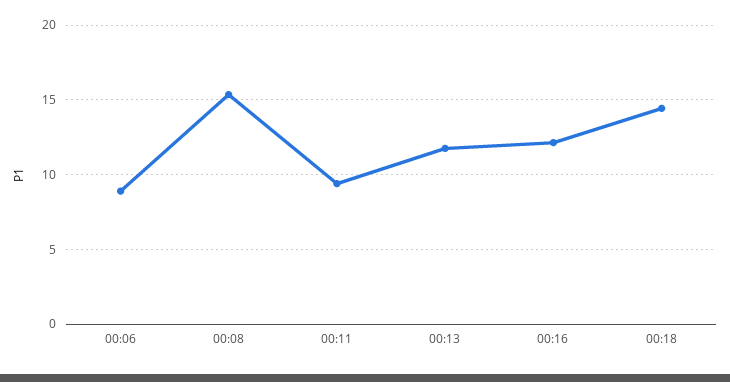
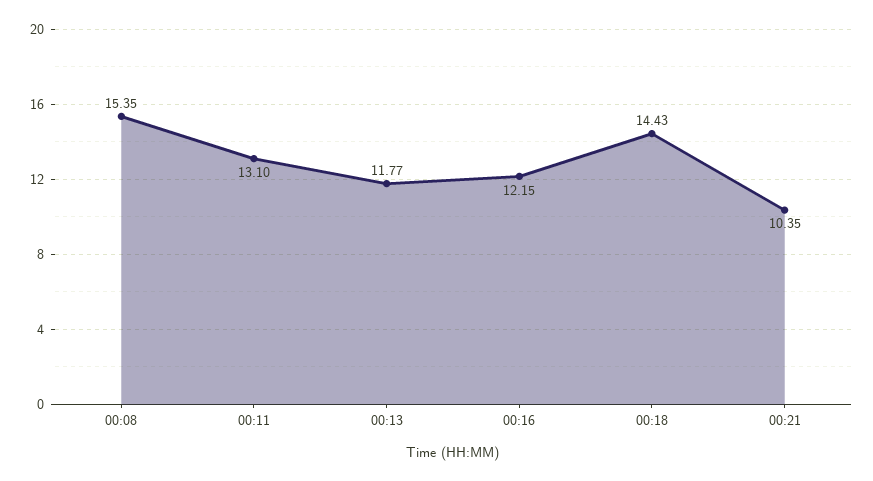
00:06: 9 -> none
00:11: 9.5 -> 13.1
00:21: none -> 10.35

